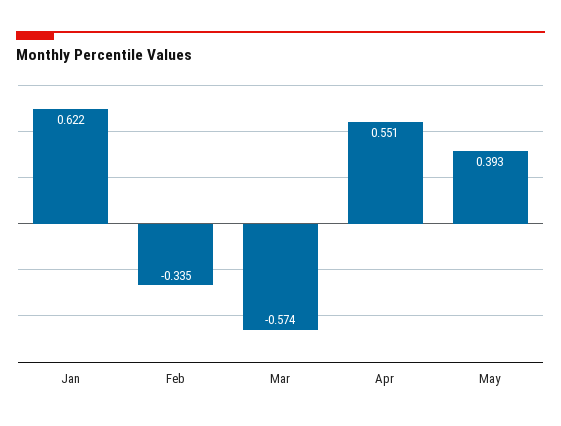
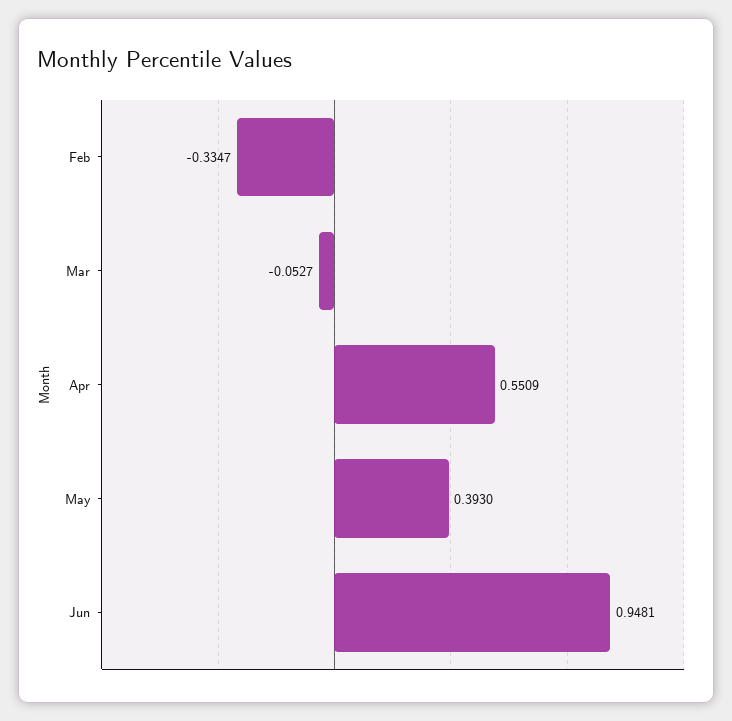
Jan: 0.622 -> none
Mar: -0.574 -> -0.0527
Jun: none -> 0.9481

